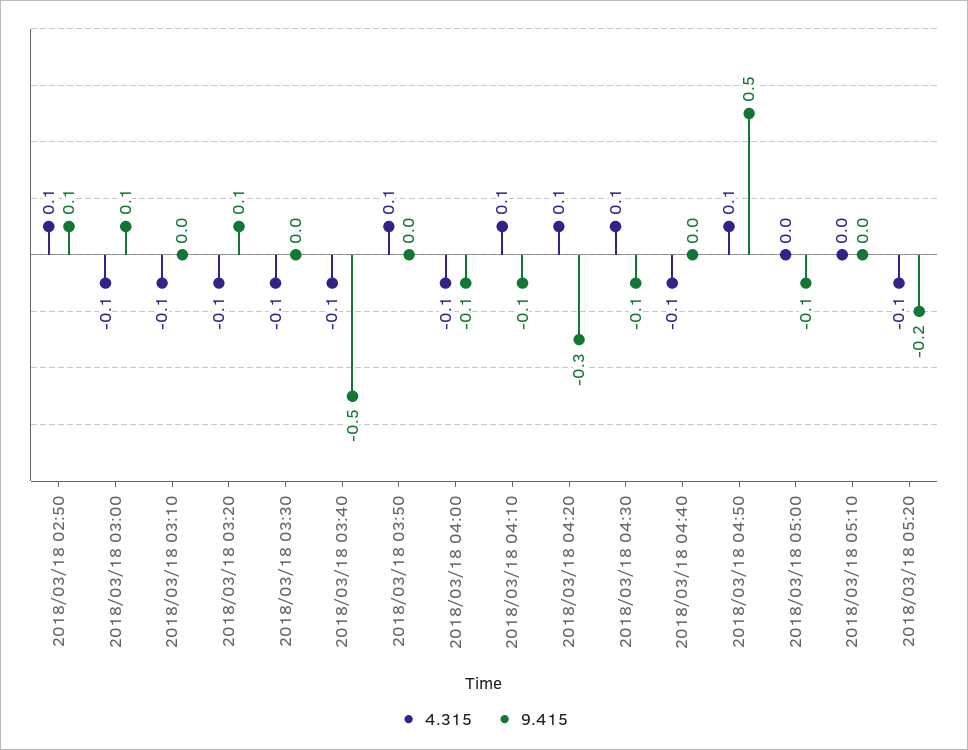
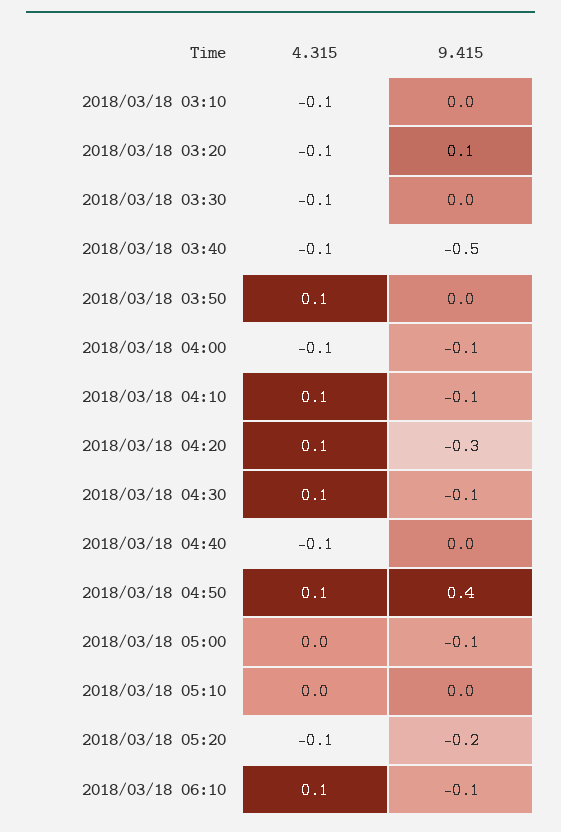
4.315, 2018/03/18 02:50: 0.1 -> none
9.415, 2018/03/18 02:50: 0.1 -> none
4.315, 2018/03/18 03:00: -0.1 -> none
9.415, 2018/03/18 03:00: 0.1 -> none
9.415, 2018/03/18 04:50: 0.5 -> 0.4
4.315, 2018/03/18 06:10: none -> 0.1
9.415, 2018/03/18 06:10: none -> -0.1

